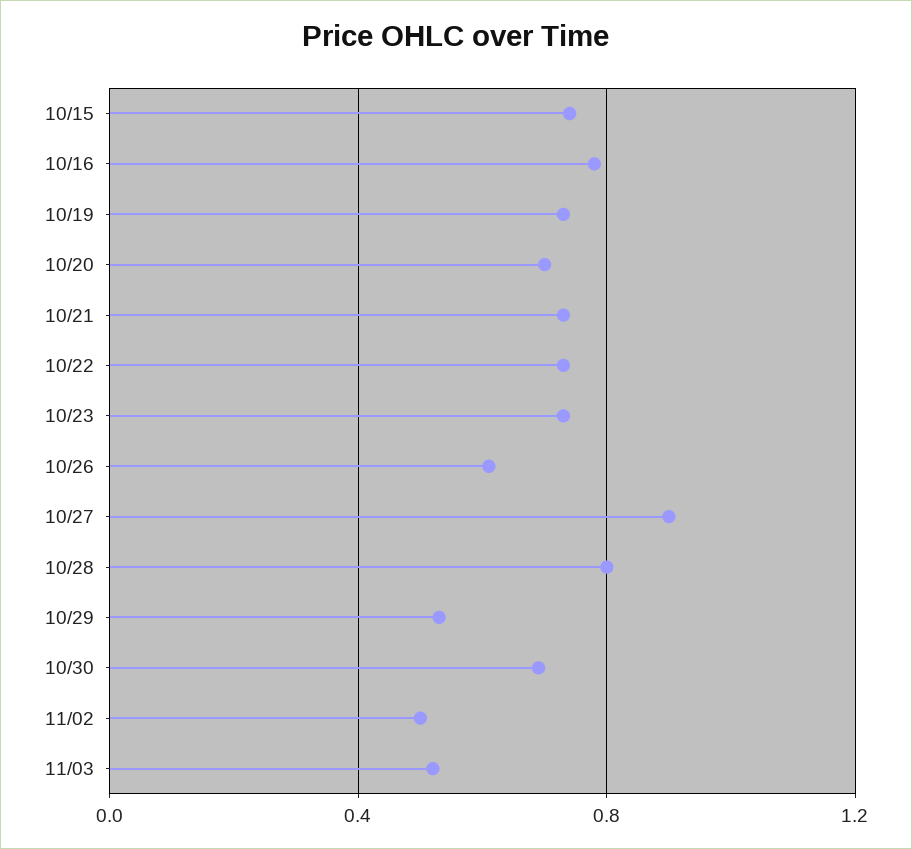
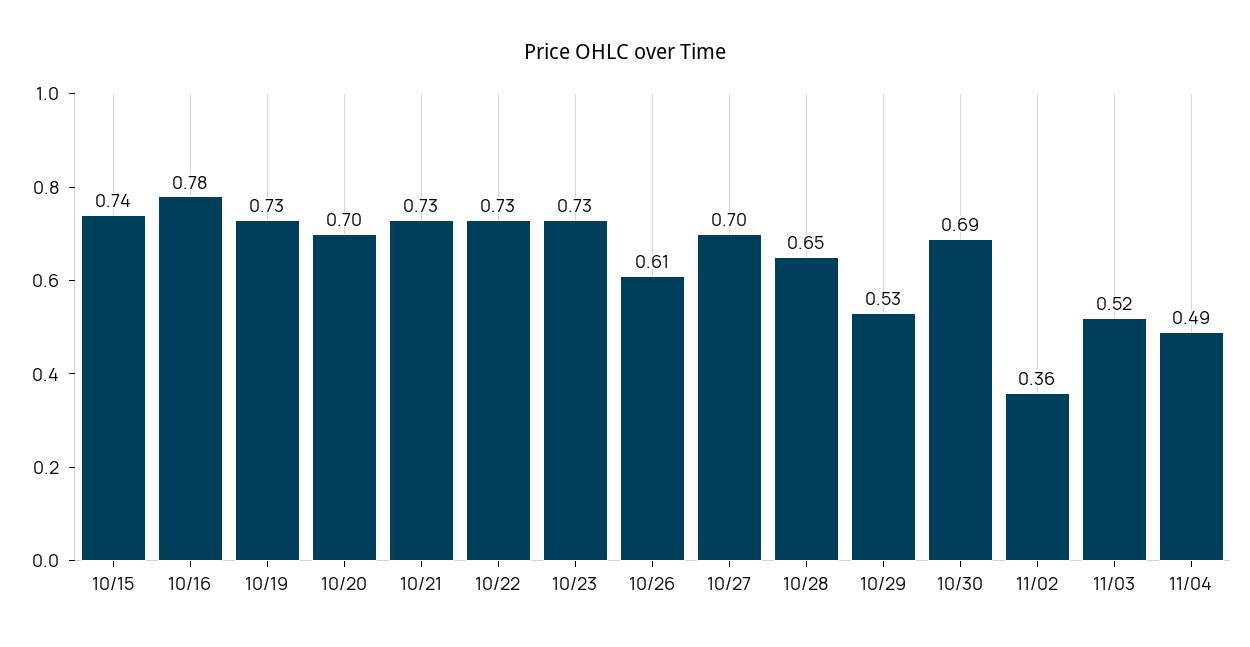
10/27: 0.9 -> 0.7
10/28: 0.8 -> 0.65
11/02: 0.5 -> 0.36
11/04: none -> 0.49

